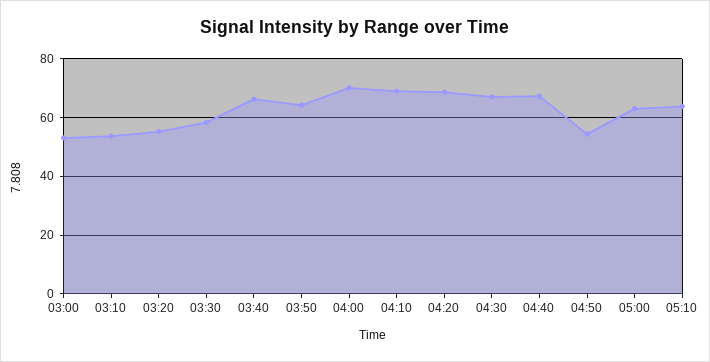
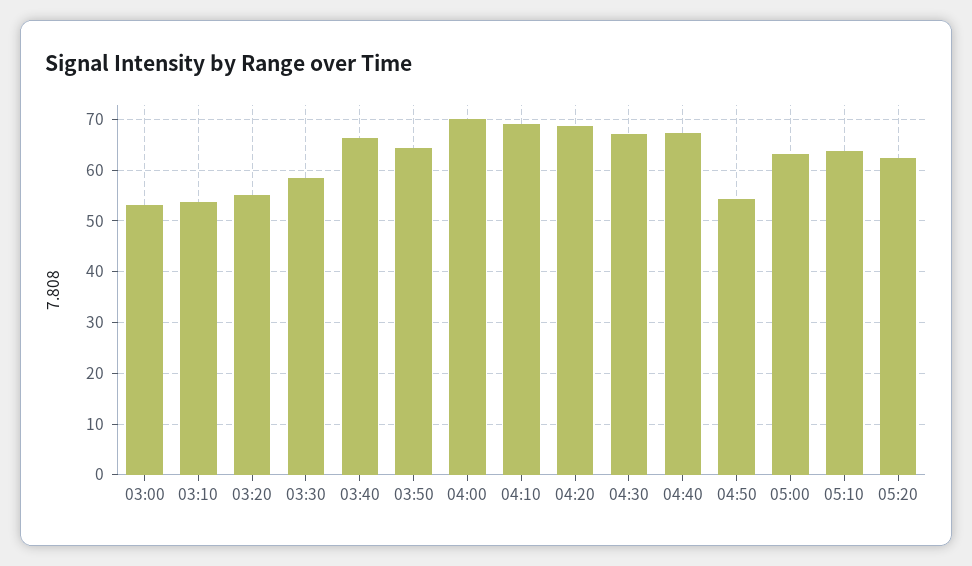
05:20: none -> 62

